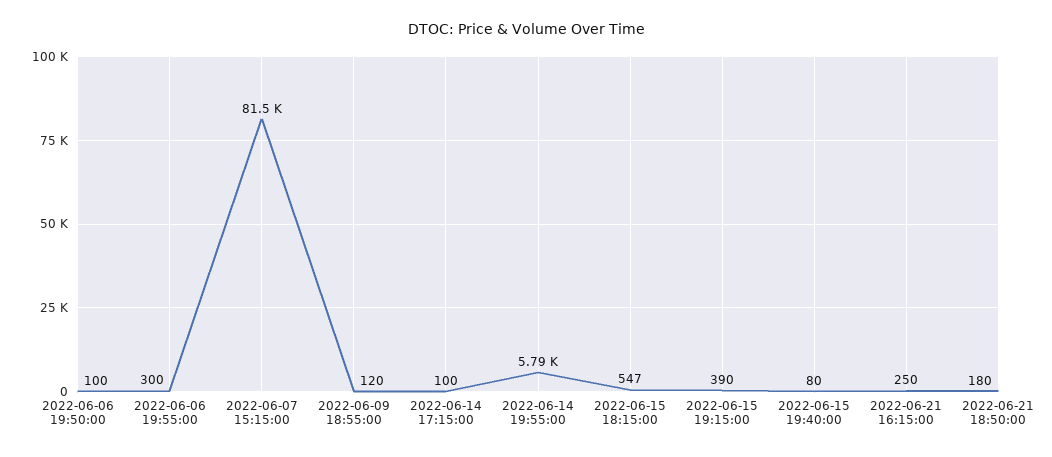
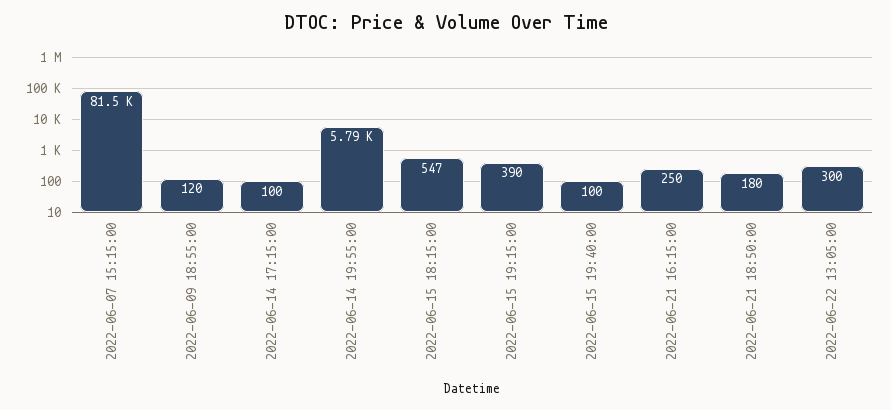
2022-06-06 19:50:00: 100 -> none
2022-06-06 19:55:00: 300 -> none
2022-06-15 19:40:00: 80 -> 100
2022-06-22 13:05:00: none -> 300

